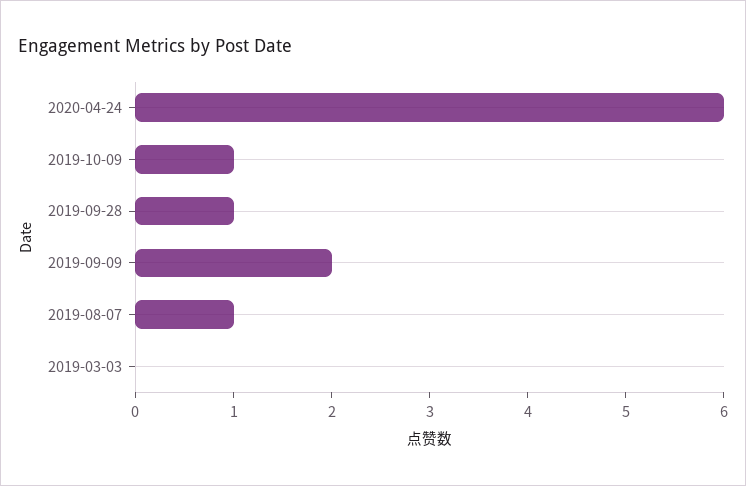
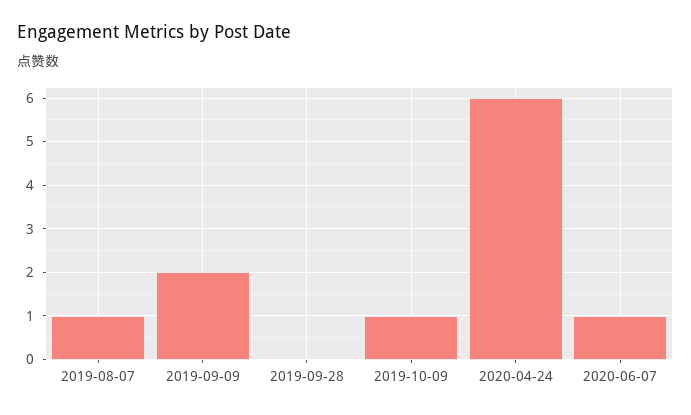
2019-09-28: 1 -> 0
2019-03-03: 0 -> none
2020-06-07: none -> 1

